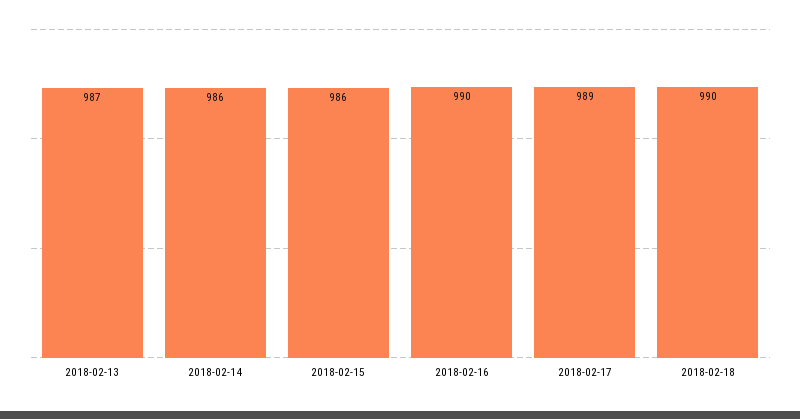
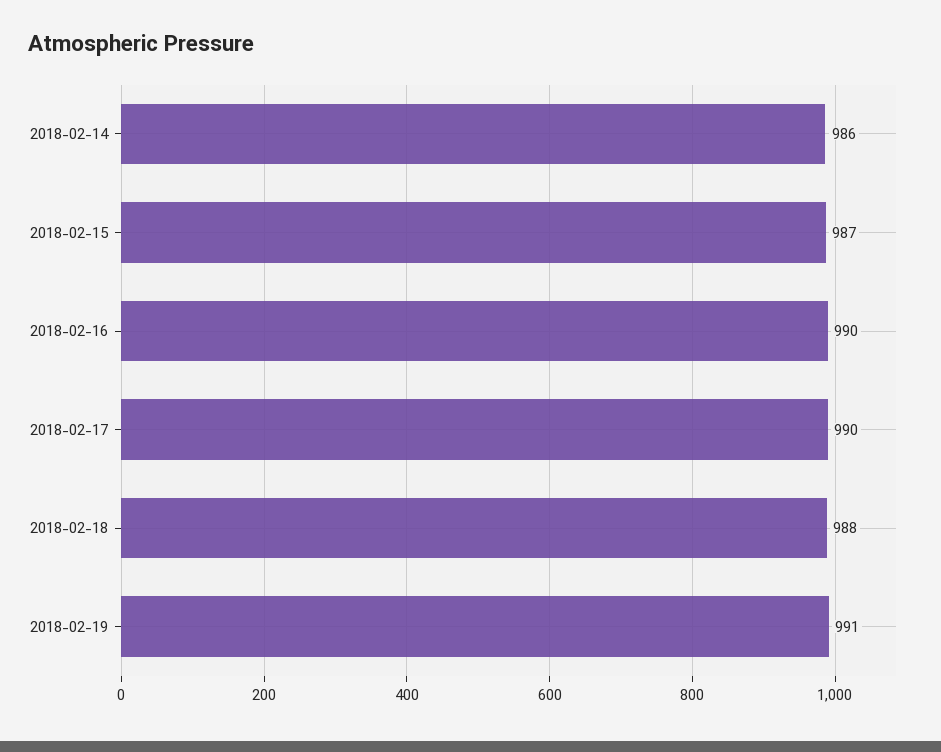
2018-02-13: 987 -> none
2018-02-15: 986 -> 987
2018-02-17: 989 -> 990
2018-02-18: 990 -> 988
2018-02-19: none -> 991

